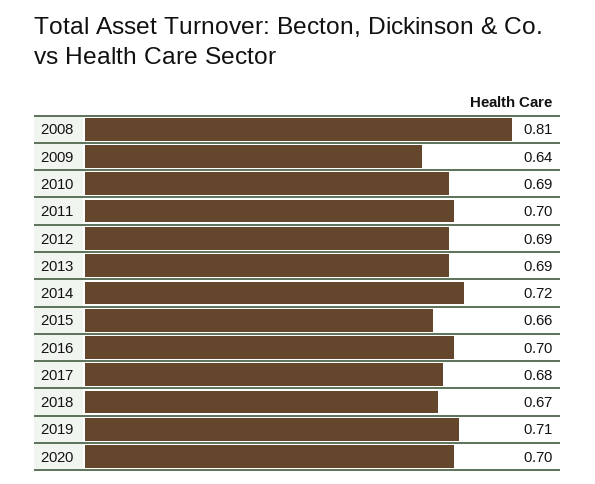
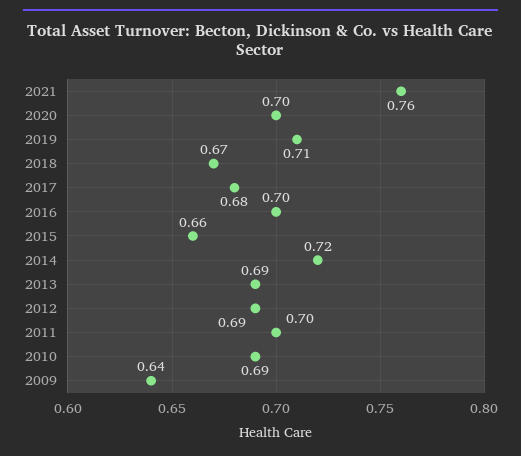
2008: 0.81 -> none
2021: none -> 0.76

